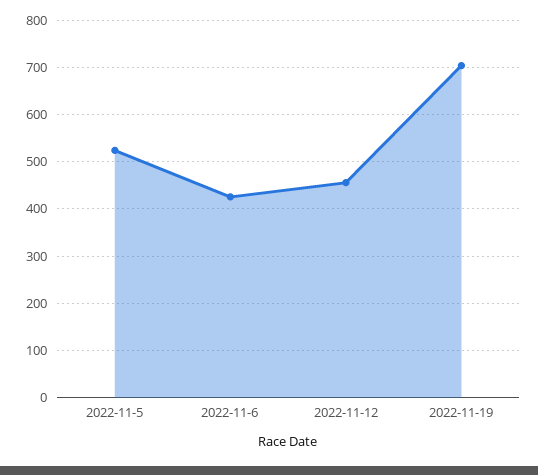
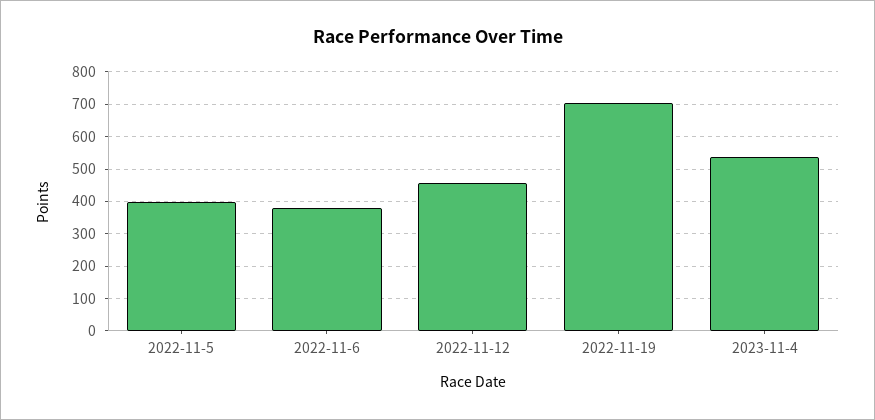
2022-11-5: 520 -> 400
2022-11-6: 420 -> 380
2023-11-4: none -> 540

